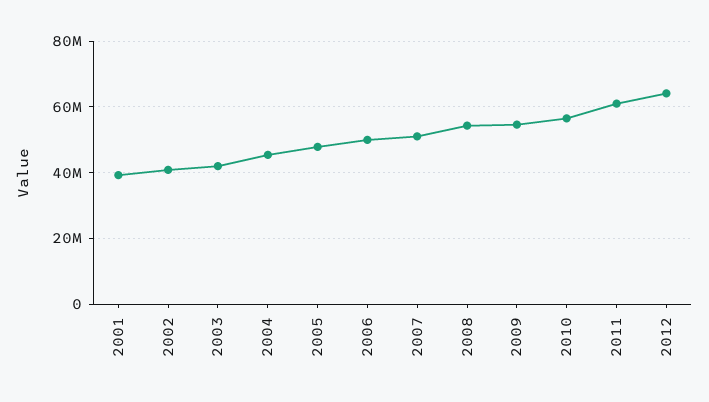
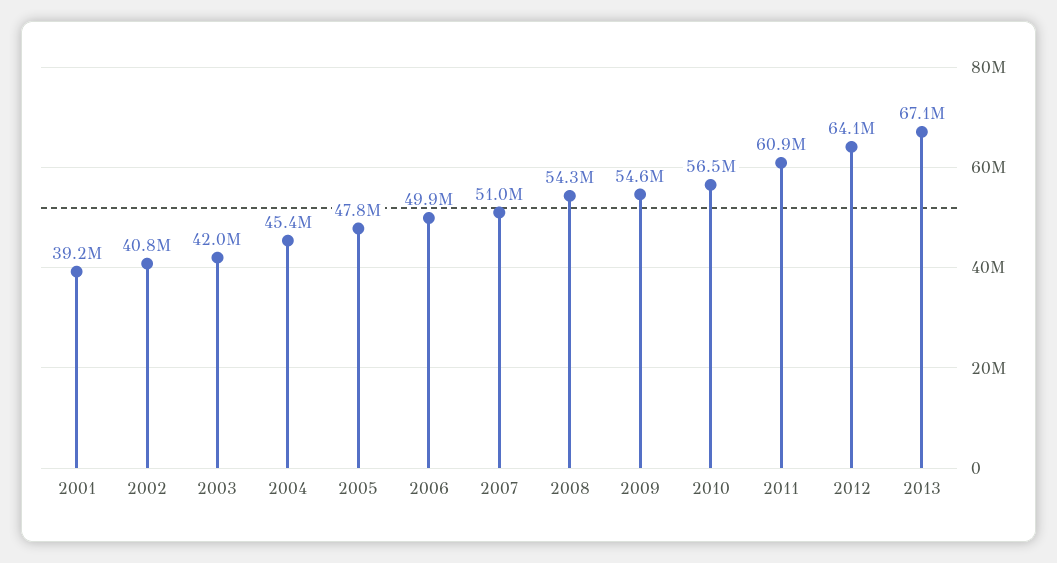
2013: none -> 67100000

